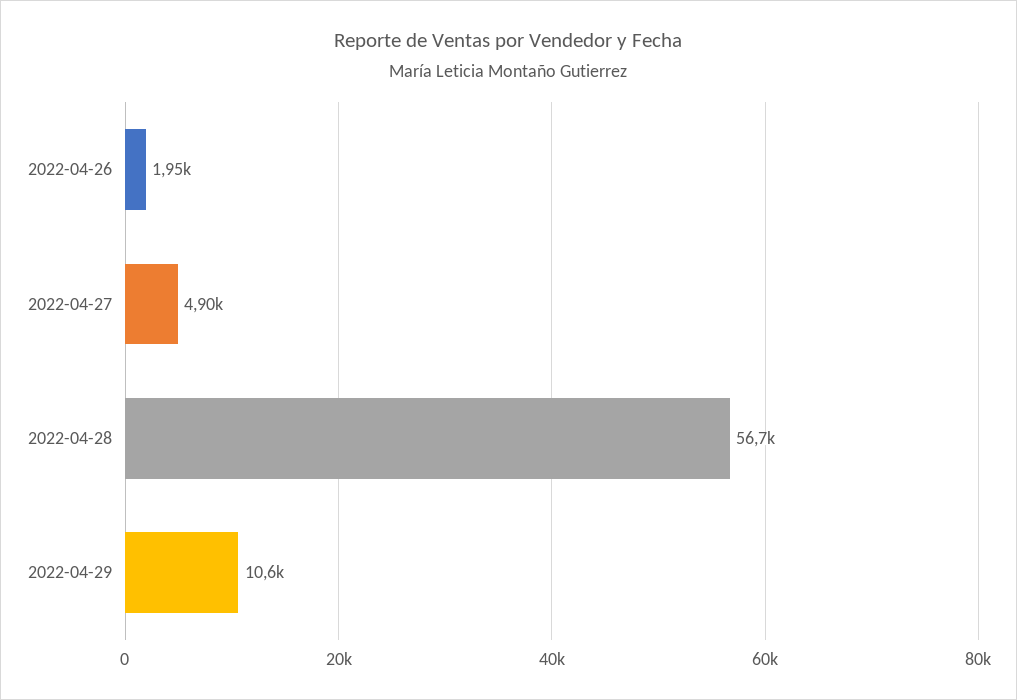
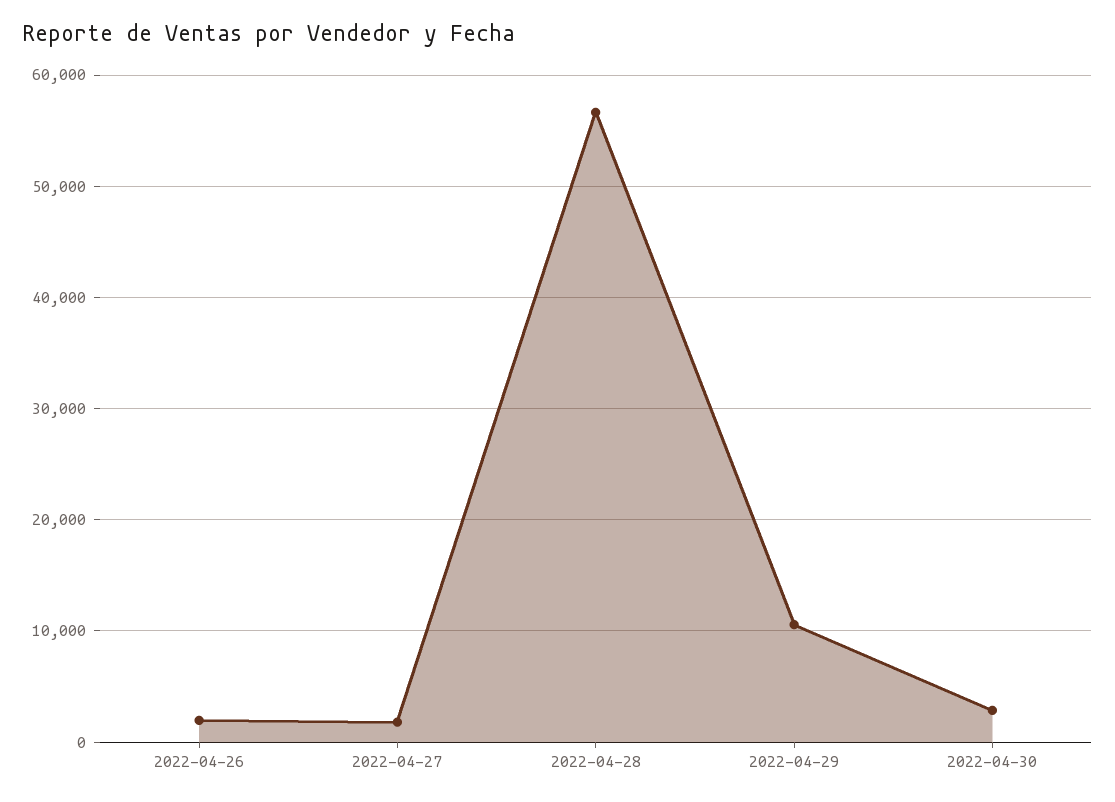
2022-04-27: 4900 -> 2000
2022-04-30: none -> 3000

